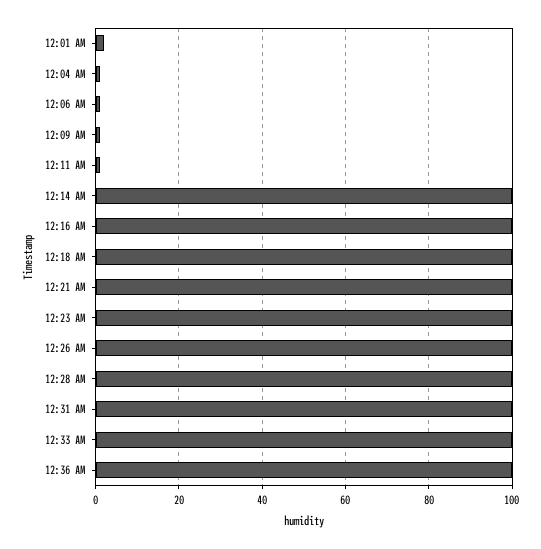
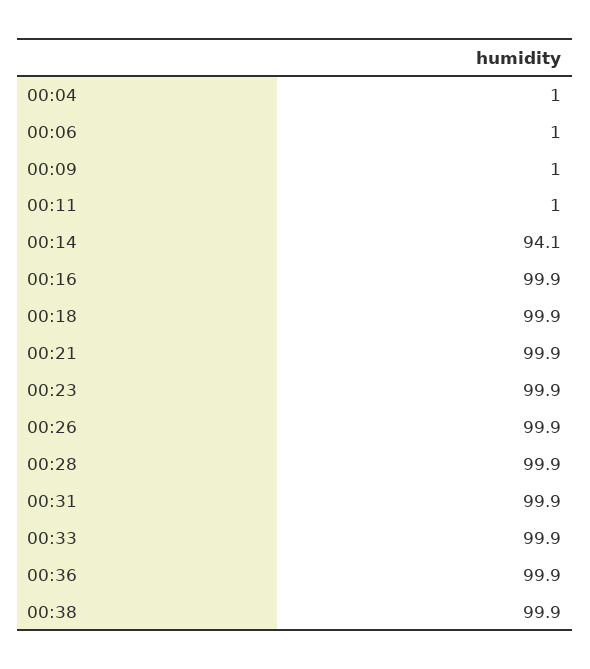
12:01 AM: 2 -> none
12:14 AM: 100 -> 94.1
00:38: none -> 99.9

